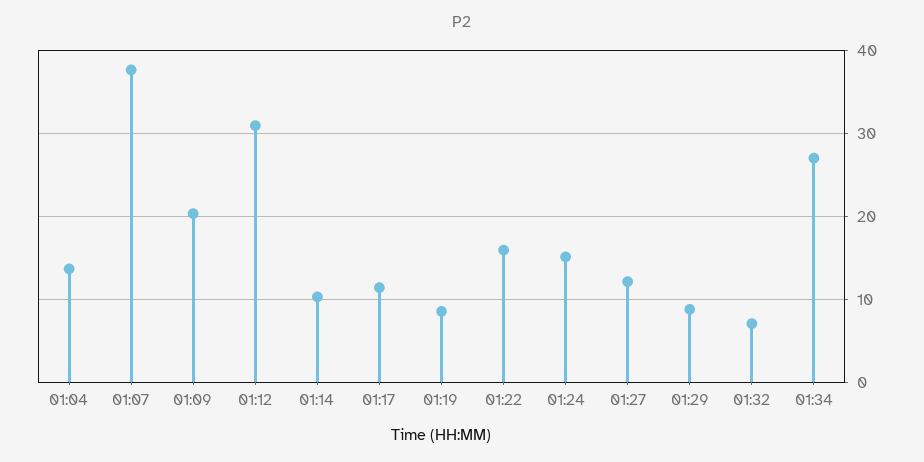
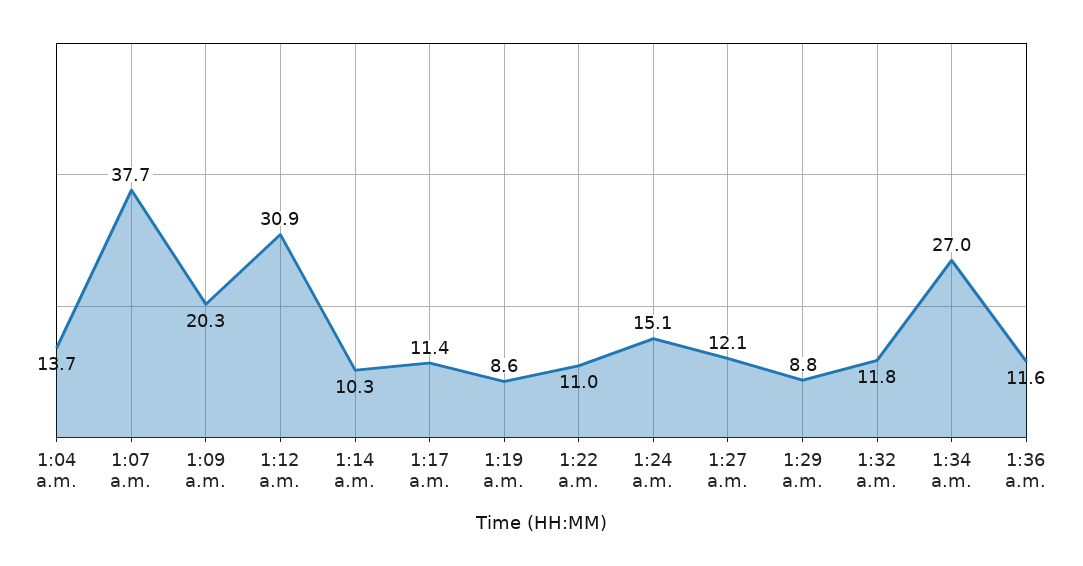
01:22: 16 -> 11
01:32: 7 -> 11.8
1:36 a.m.: none -> 11.6

